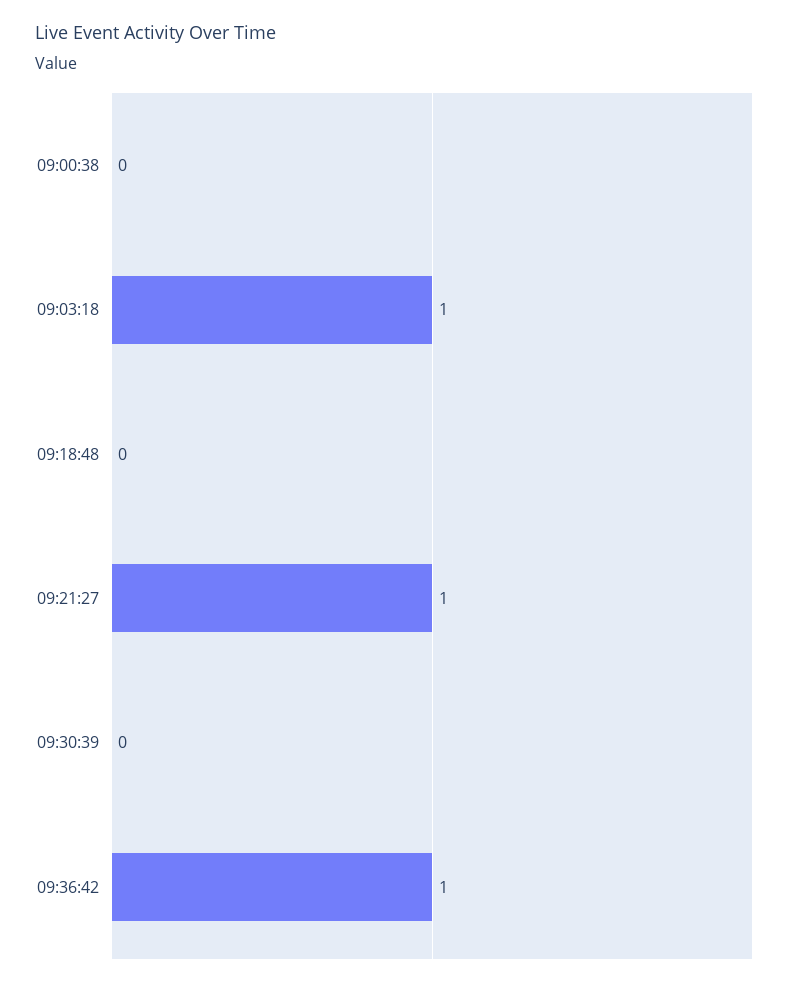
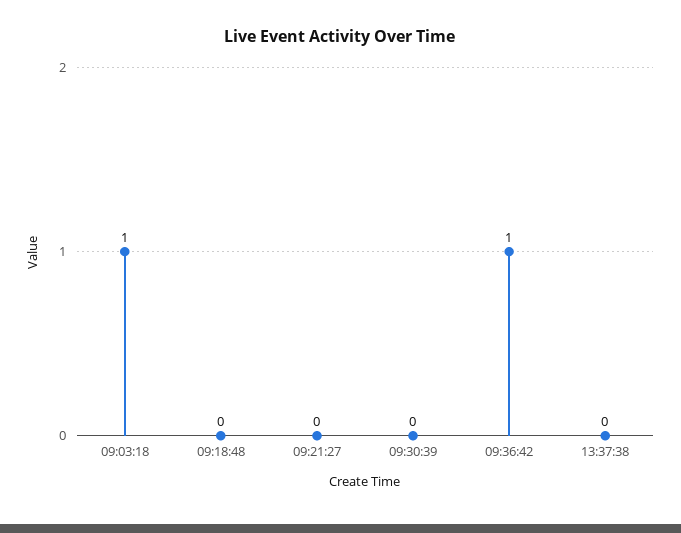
09:00:38: 0 -> none
09:21:27: 1 -> 0
13:37:38: none -> 0

